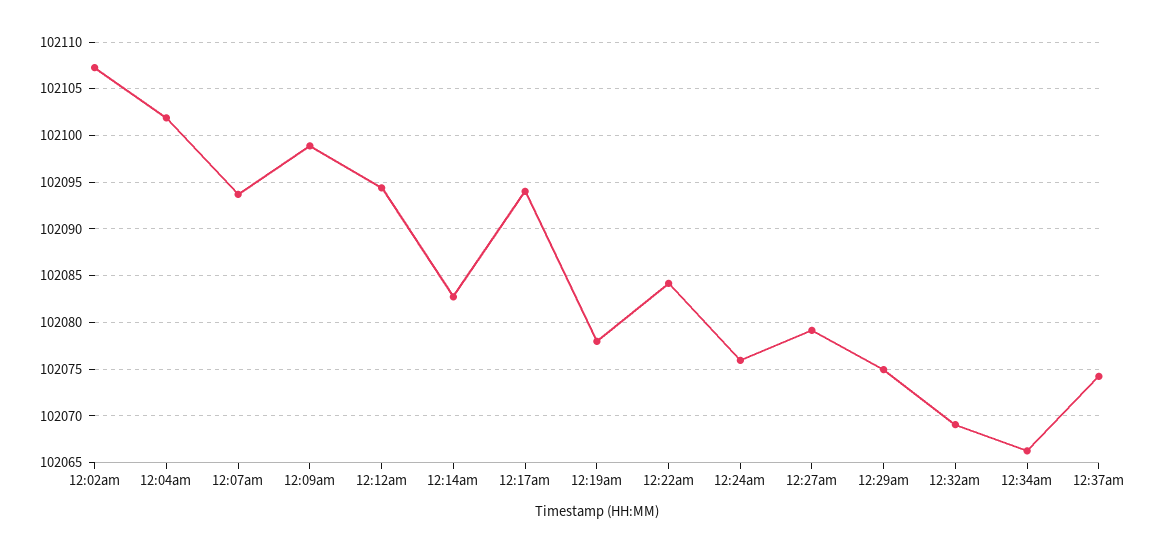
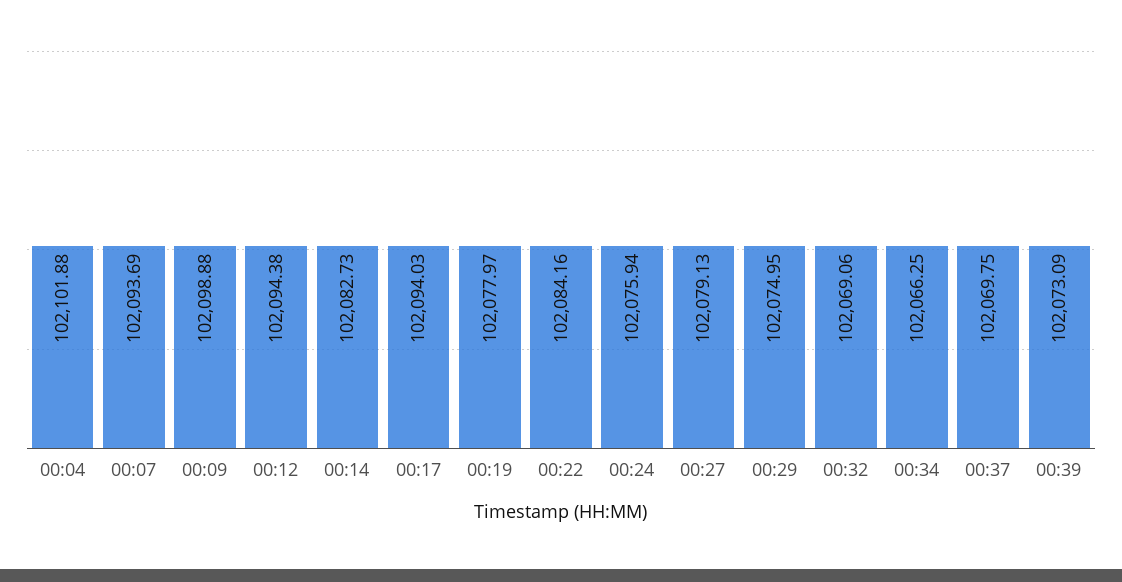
12:02am: 102107 -> none
12:37am: 102074 -> 102069.75
00:39: none -> 102073.09

